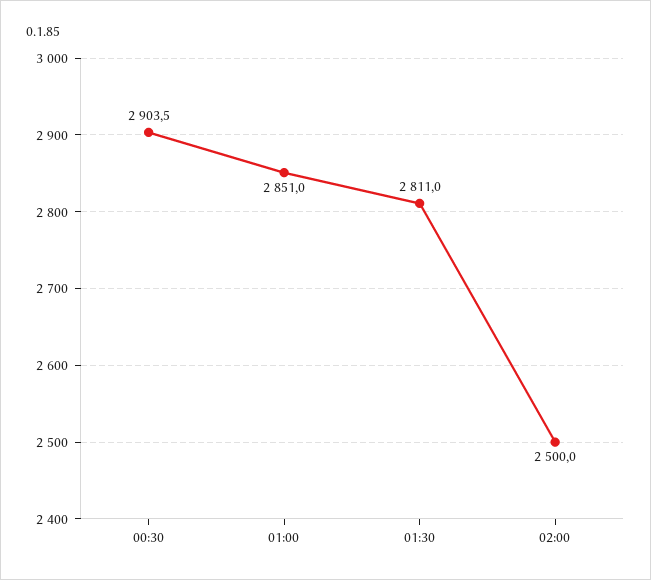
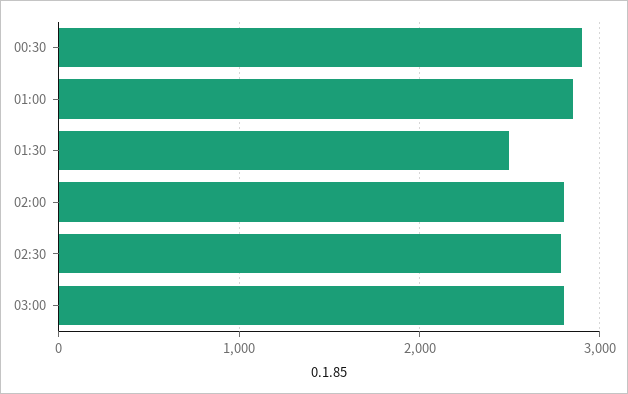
01:30: 2811 -> 2500
02:00: 2500 -> 2800
02:30: none -> 2800
03:00: none -> 2800

